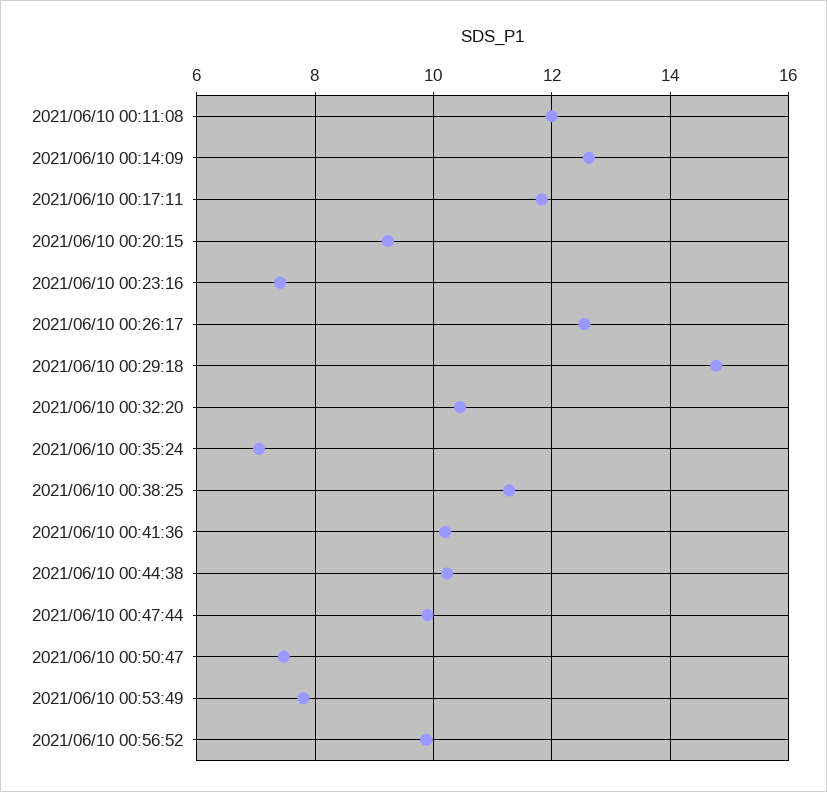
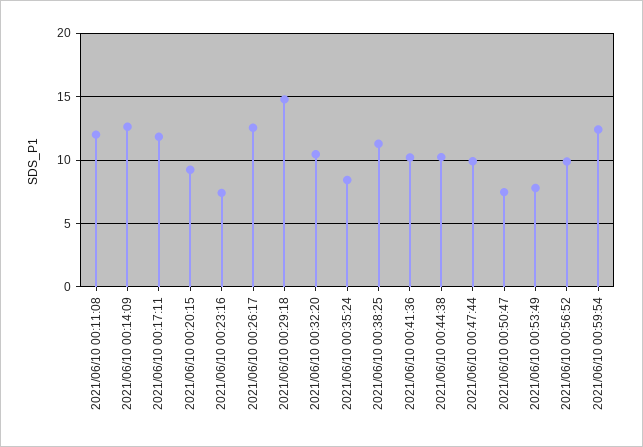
2021/06/10 00:35:24: 7 -> 8.5
2021/06/10 00:59:54: none -> 12.5

